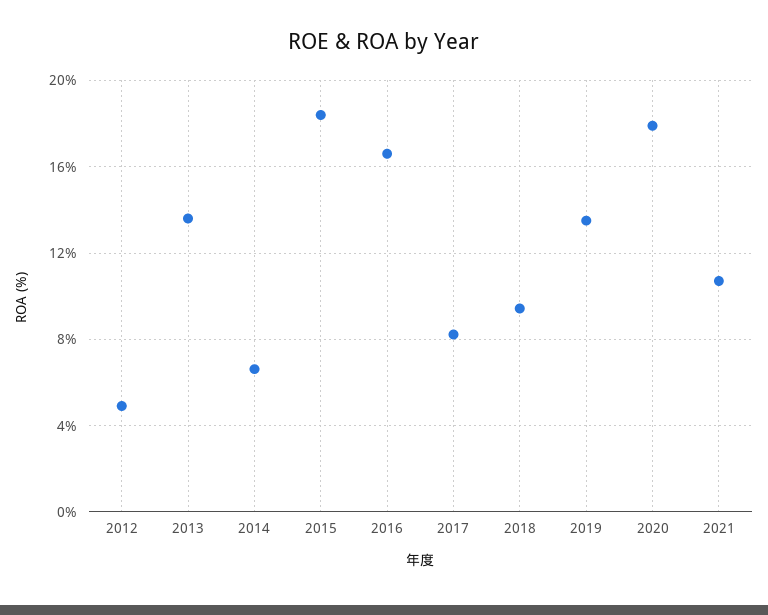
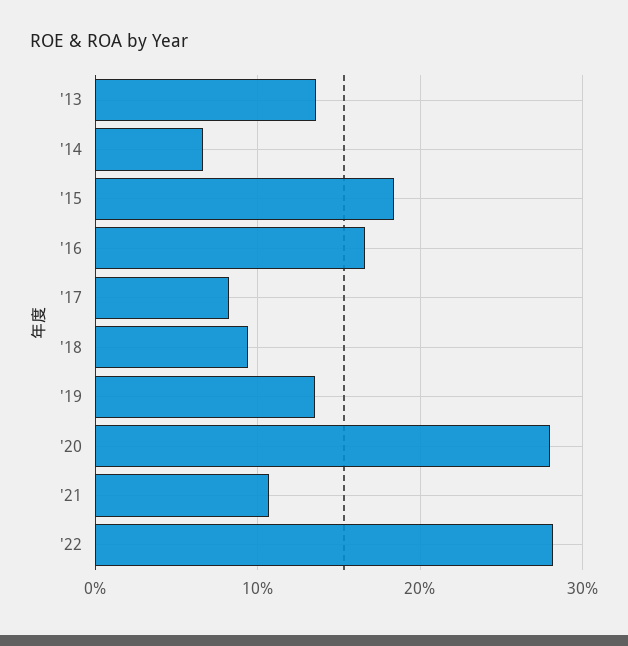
2012: 5 -> none
2020: 18 -> 28
'22: none -> 28

